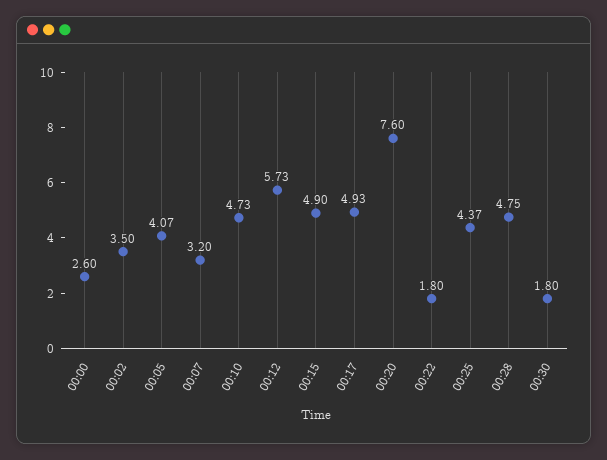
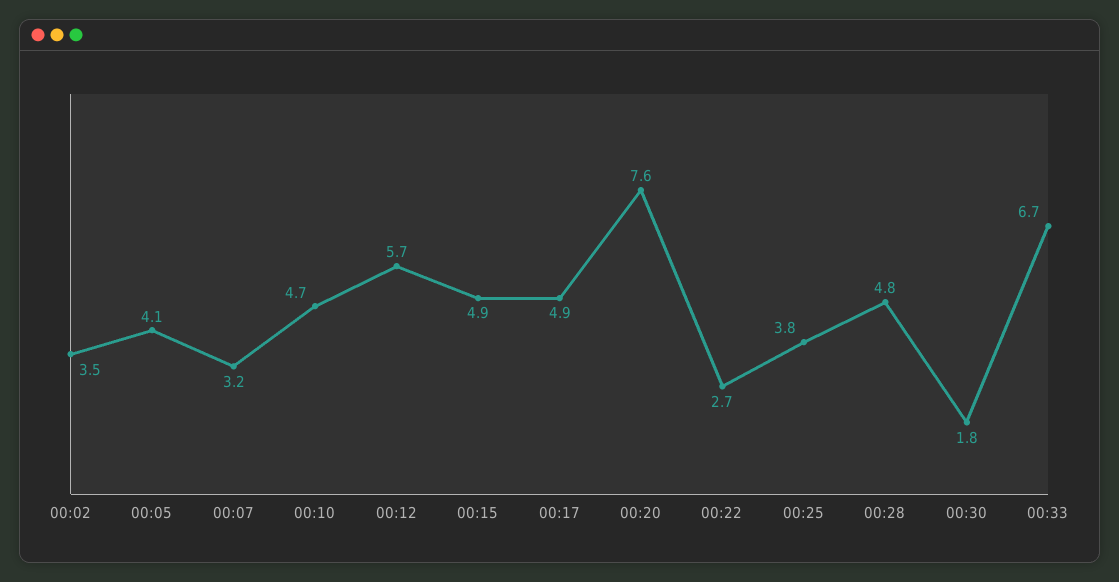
00:00: 2.6 -> none
00:22: 1.8 -> 2.7
00:25: 4.37 -> 3.8
00:33: none -> 6.7

